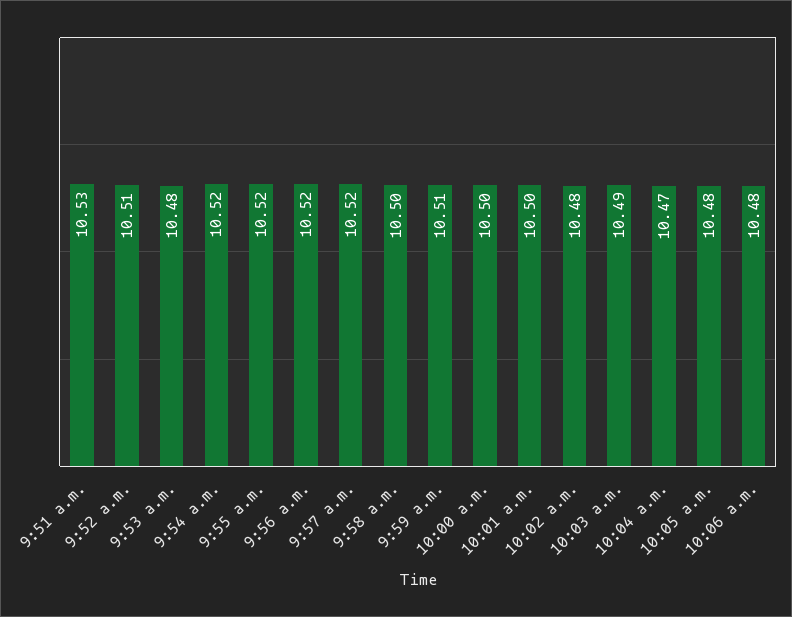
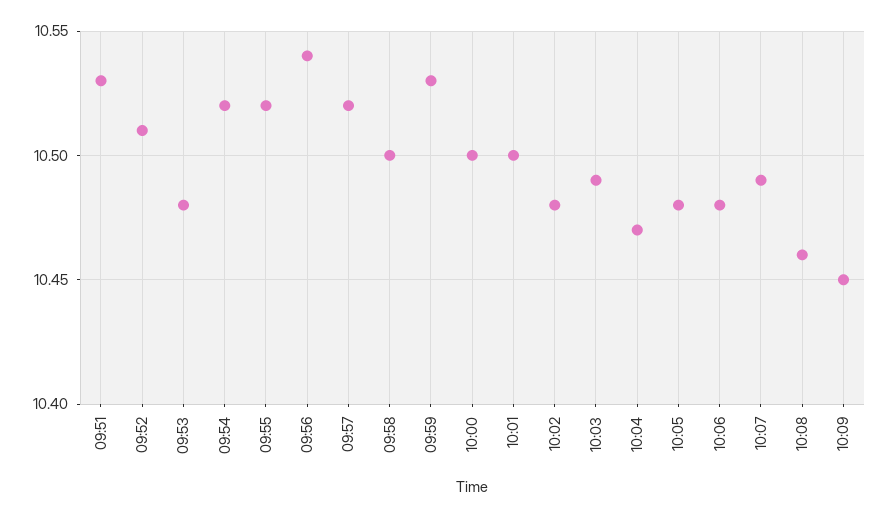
9:56 a.m.: 10.52 -> 10.54
9:59 a.m.: 10.51 -> 10.53
10:07: none -> 10.49
10:08: none -> 10.46
10:09: none -> 10.45

